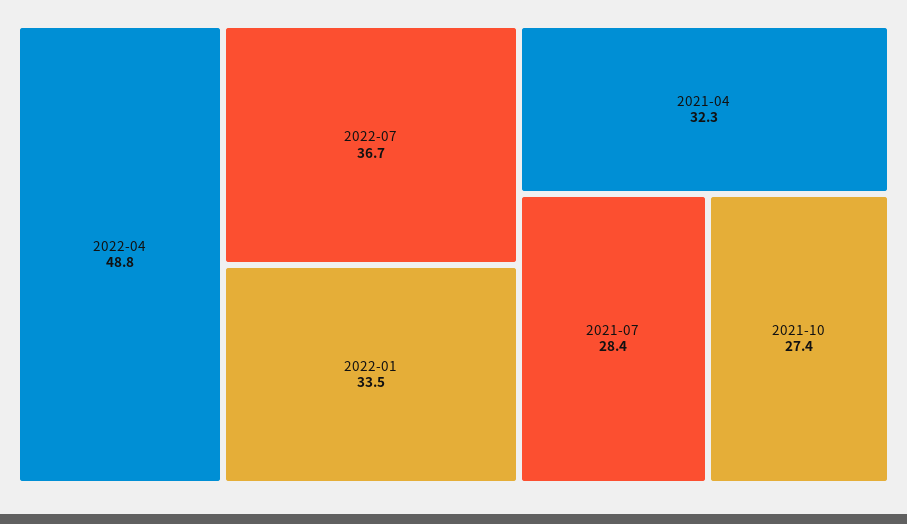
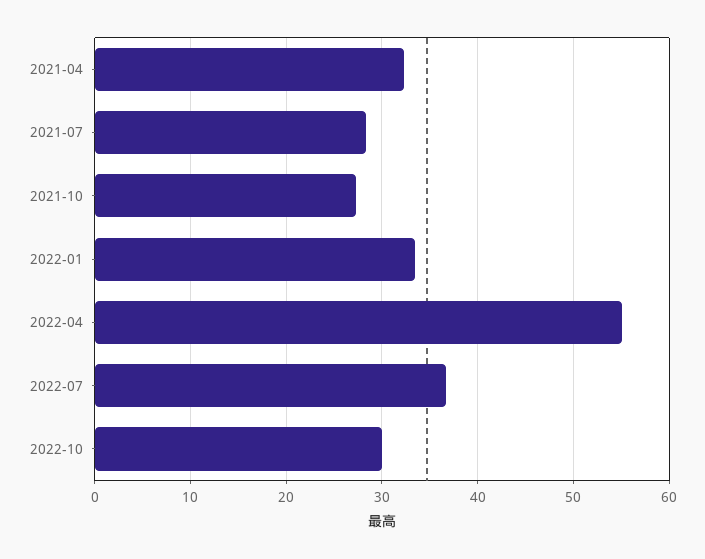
2022-04: 48.8 -> 55
2022-10: none -> 30

